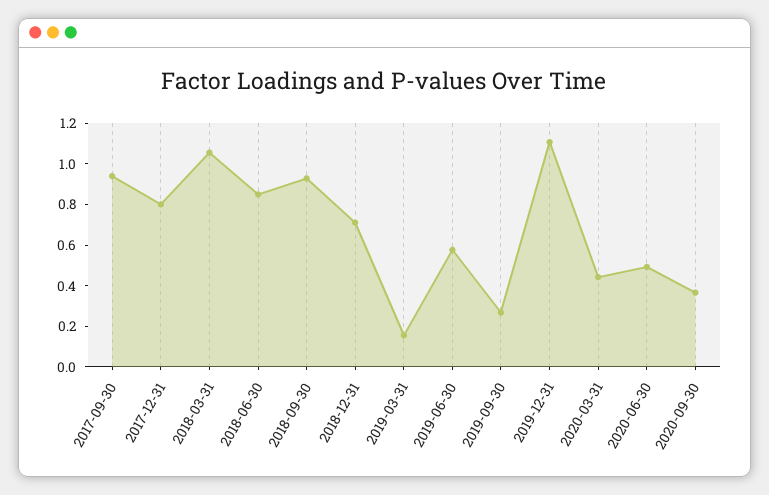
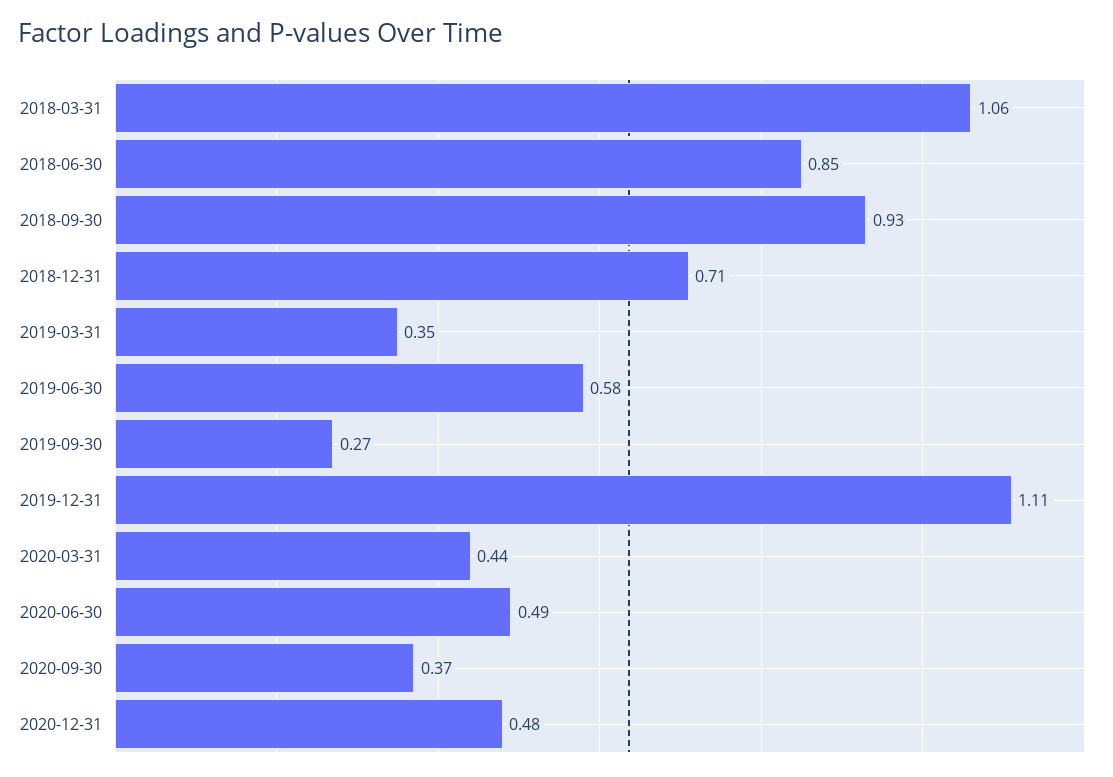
2017-09-30: 0.95 -> none
2017-12-31: 0.8 -> none
2019-03-31: 0.15 -> 0.35
2020-12-31: none -> 0.48

